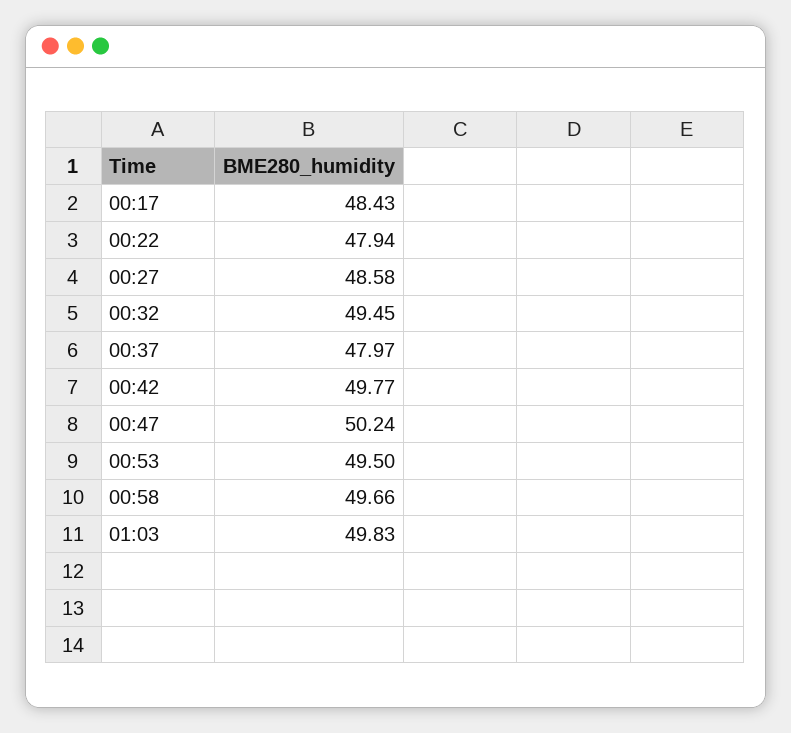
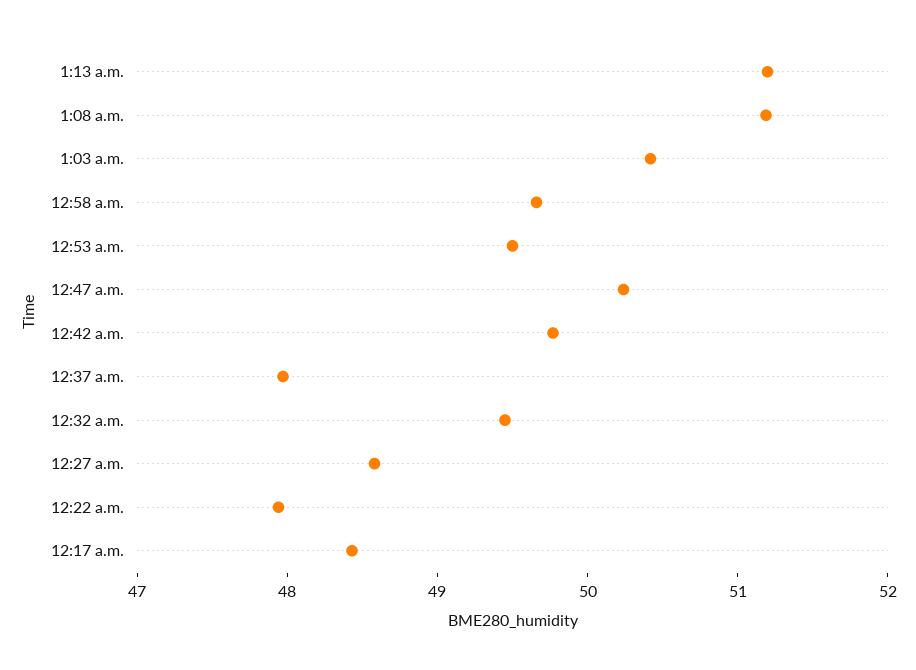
01:03: 49.83 -> 50.4
1:13 a.m.: none -> 51.2
1:08 a.m.: none -> 51.2

